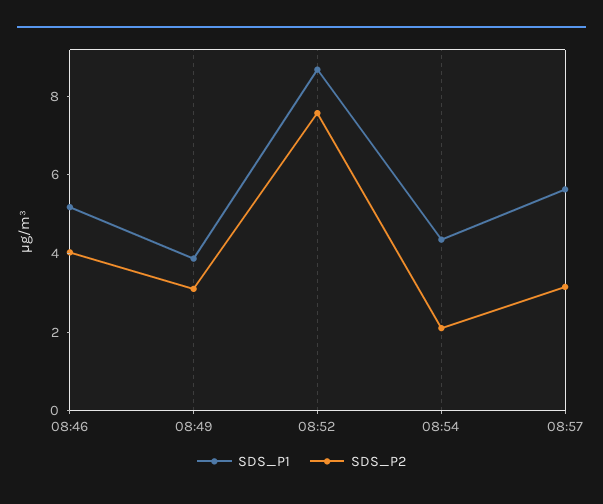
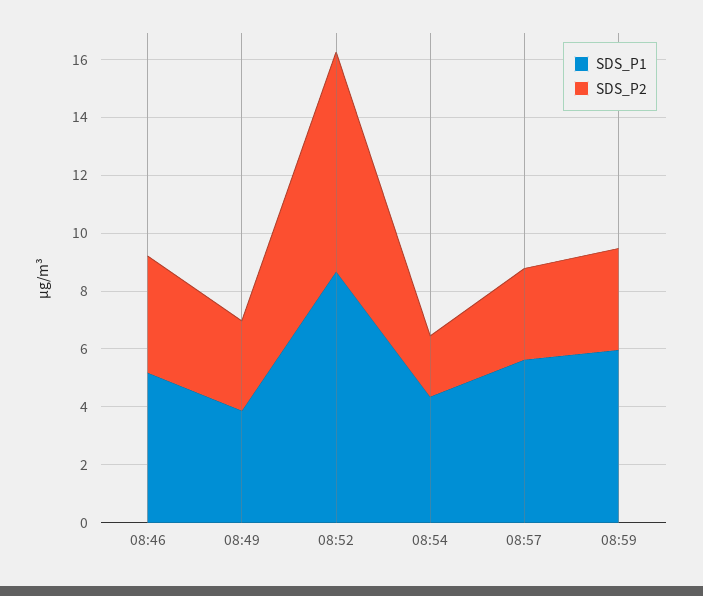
SDS_P1, 08:59: none -> 6
SDS_P2, 08:59: none -> 3.5

